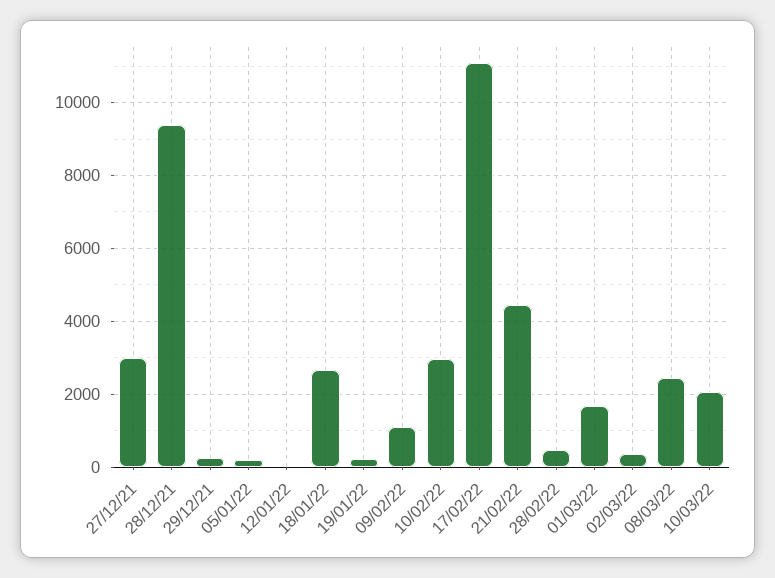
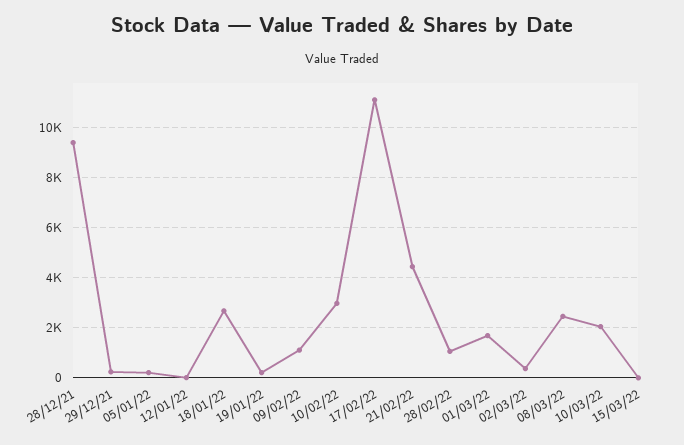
27/12/21: 3000 -> none
28/02/22: 400 -> 1000
15/03/22: none -> 0

